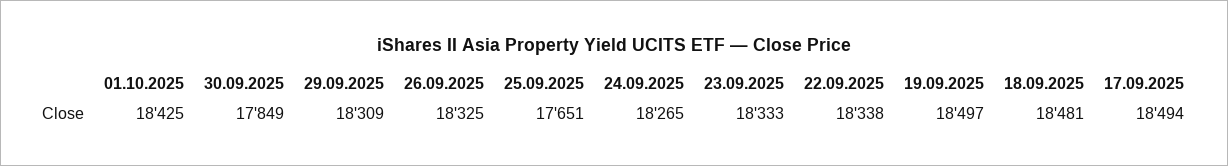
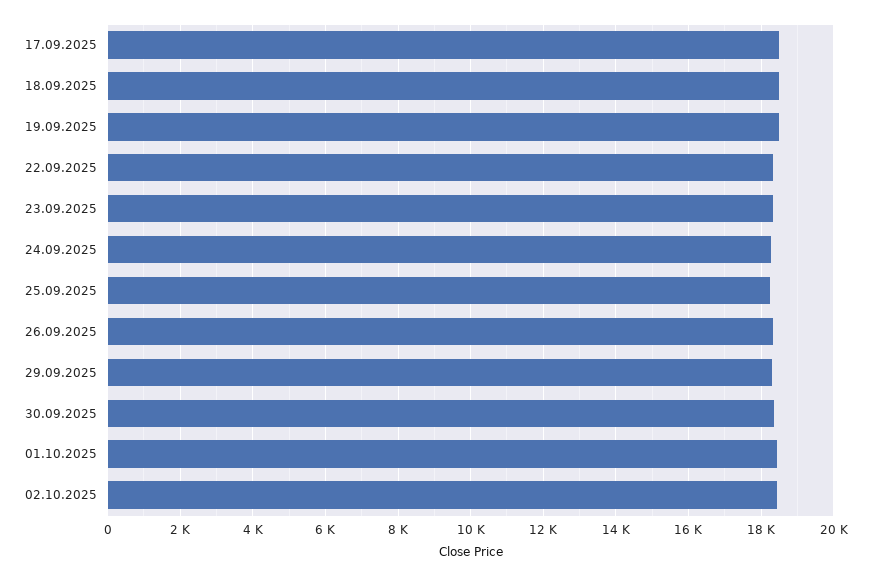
30.09.2025: 17849 -> 18400
25.09.2025: 17651 -> 18200
02.10.2025: none -> 18400

